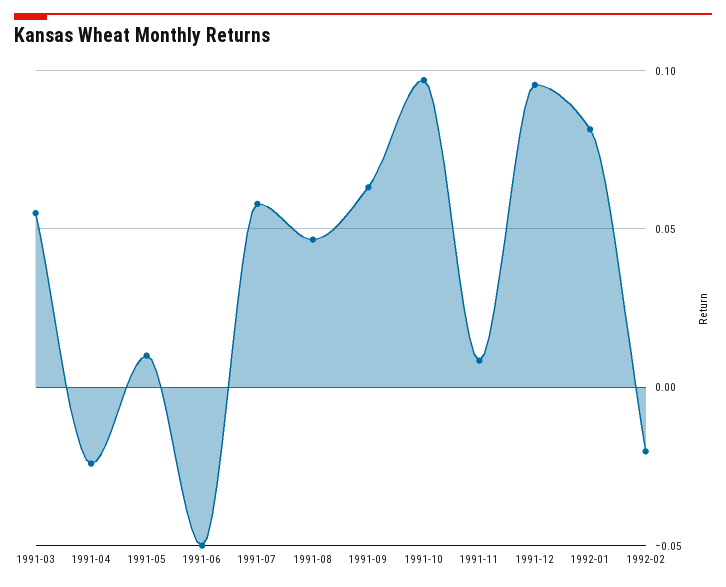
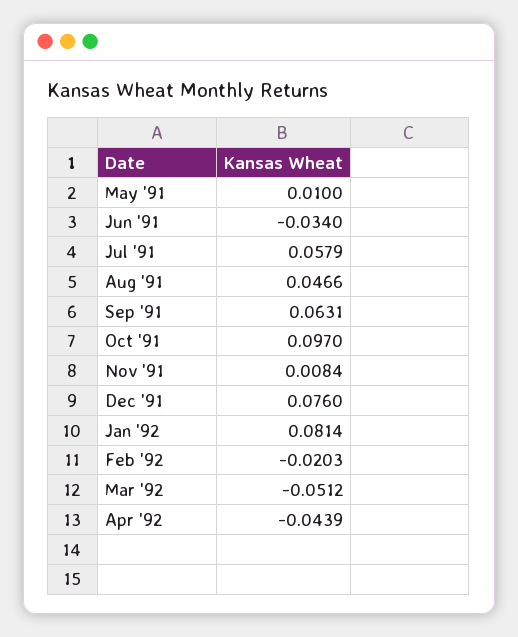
1991-03: 0.055 -> none
1991-04: -0.025 -> none
1991-06: -0.05 -> -0.034
1991-12: 0.095 -> 0.076
Mar '92: none -> -0.0512
Apr '92: none -> -0.0439

